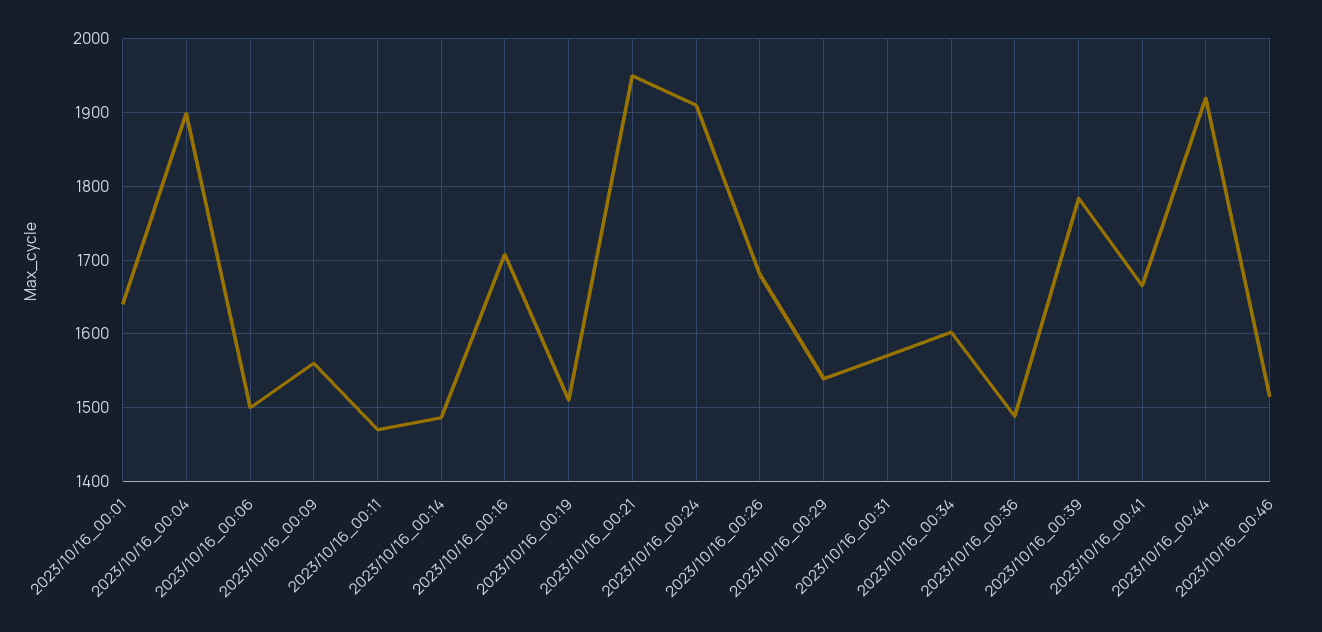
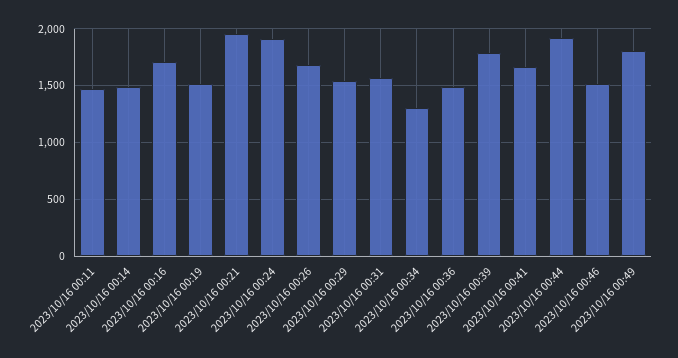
2023/10/16_00:01: 1640 -> none
2023/10/16_00:04: 1900 -> none
2023/10/16_00:06: 1500 -> none
2023/10/16_00:09: 1560 -> none
2023/10/16_00:34: 1600 -> 1300
2023/10/16 00:49: none -> 1800

